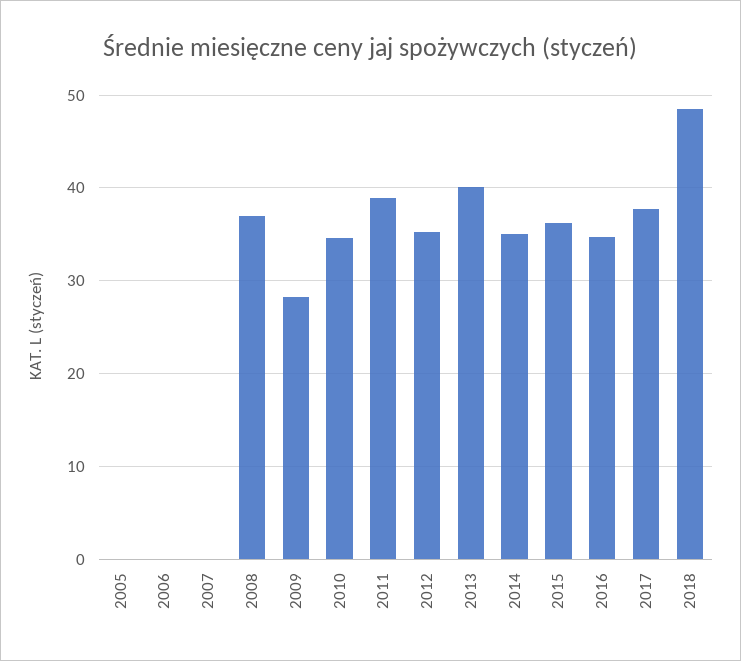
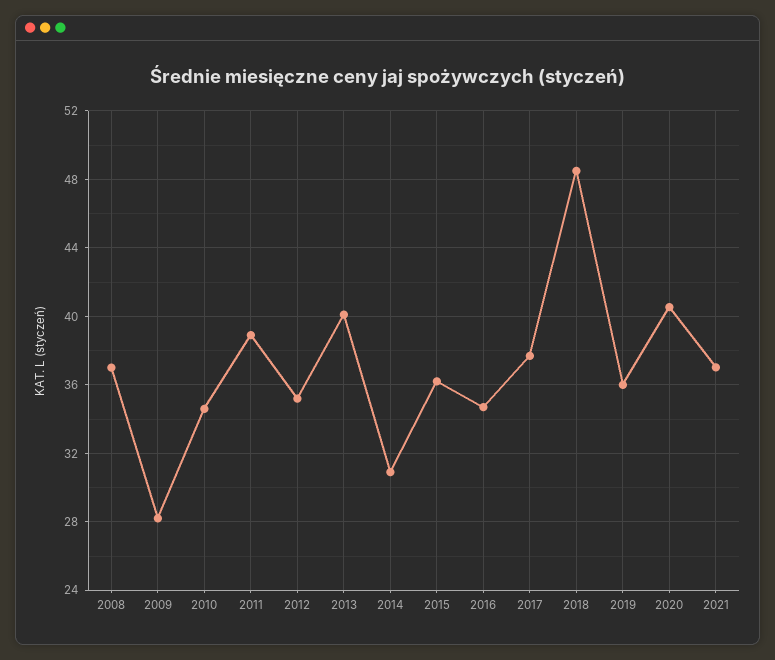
2005: 0 -> none
2006: 0 -> none
2007: 0 -> none
2014: 35 -> 31
2019: none -> 36
2020: none -> 40.5
2021: none -> 37

